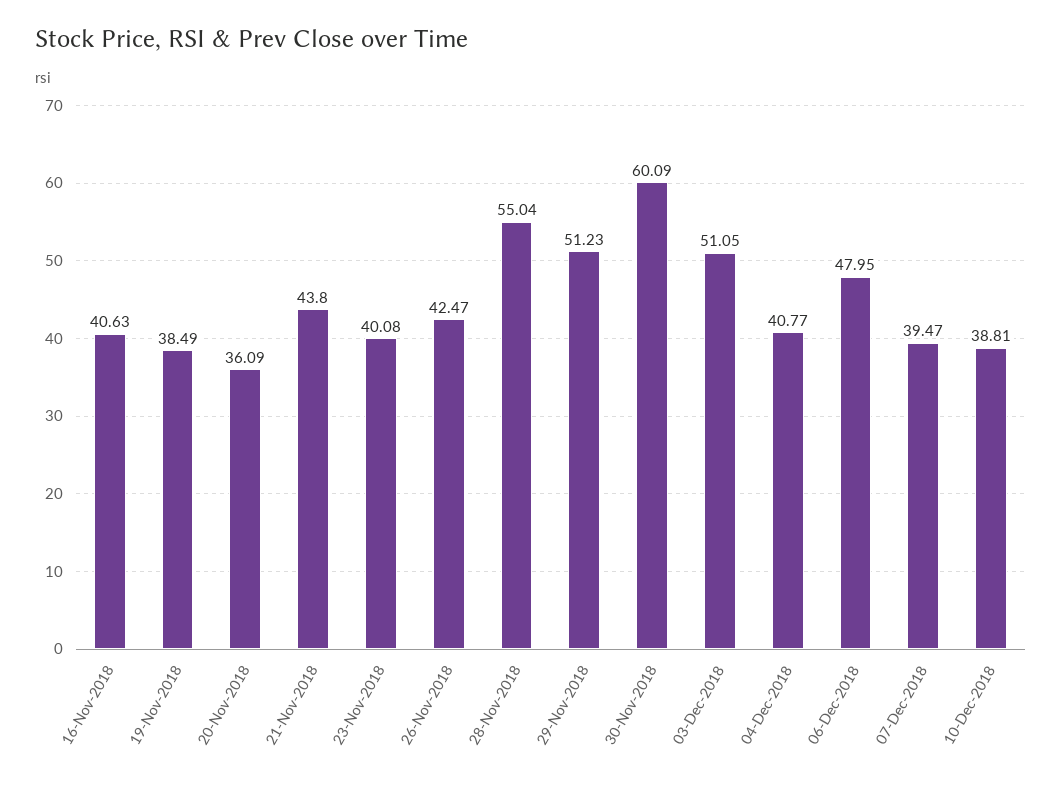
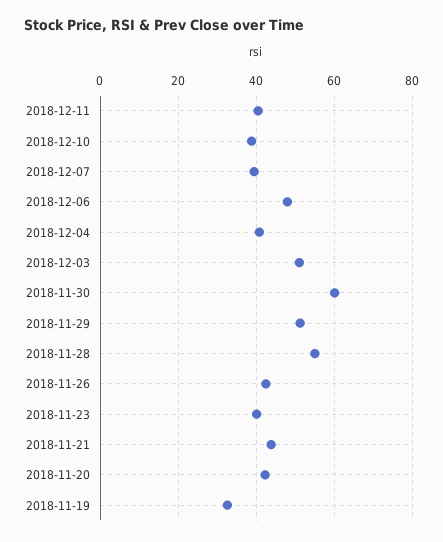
16-Nov-2018: 40.63 -> none
19-Nov-2018: 38.49 -> 32
20-Nov-2018: 36.09 -> 42
2018-12-11: none -> 40

